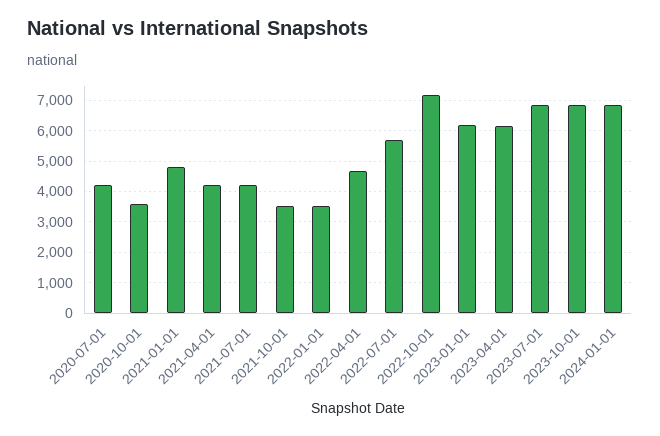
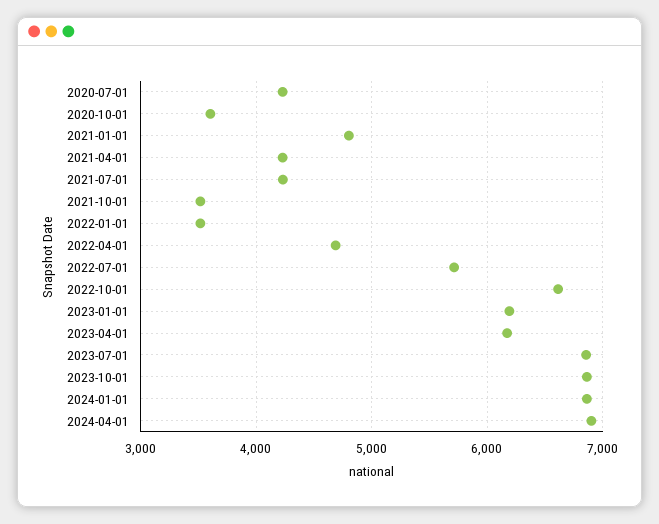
2022-10-01: 7200 -> 6600
2024-04-01: none -> 6900

